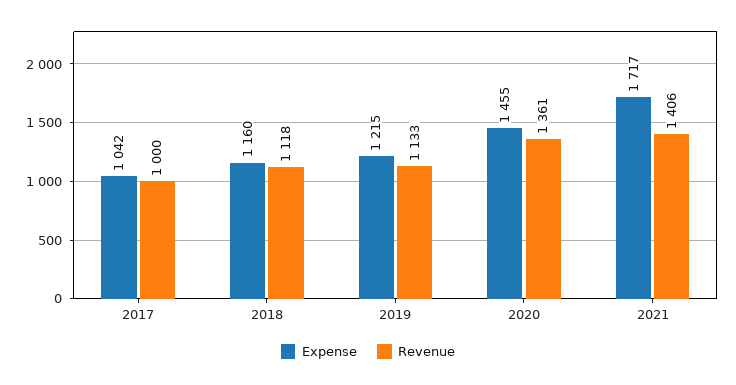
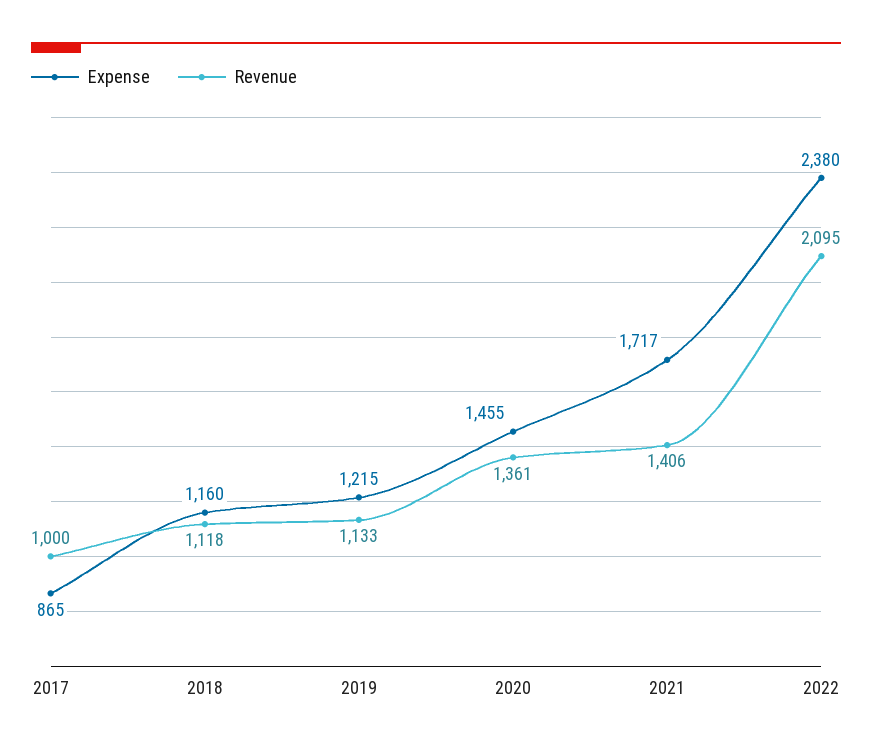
Expense, 2017: 1042 -> 865
Expense, 2022: none -> 2380
Revenue, 2022: none -> 2095

